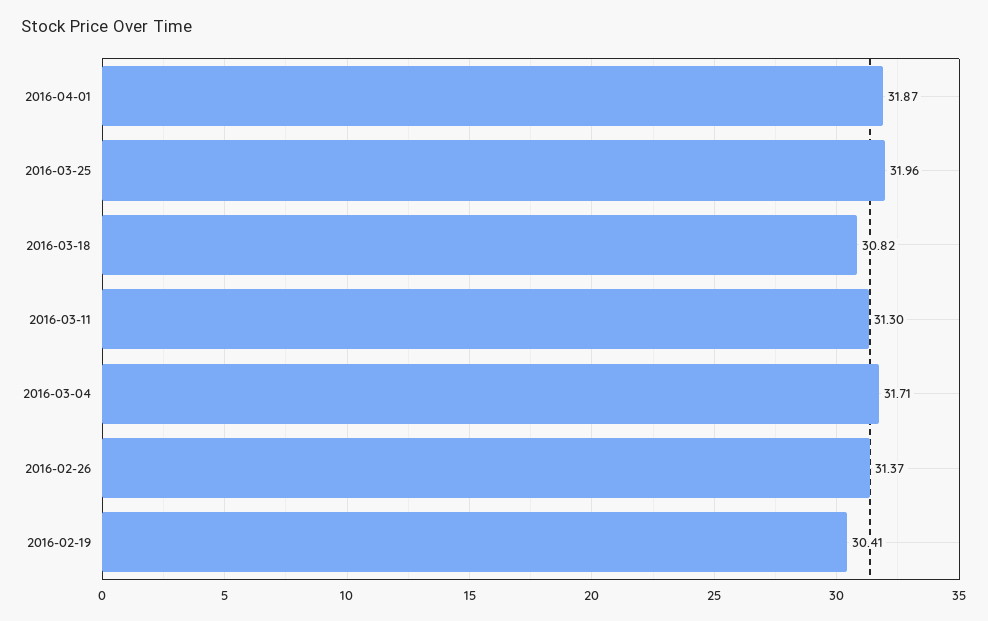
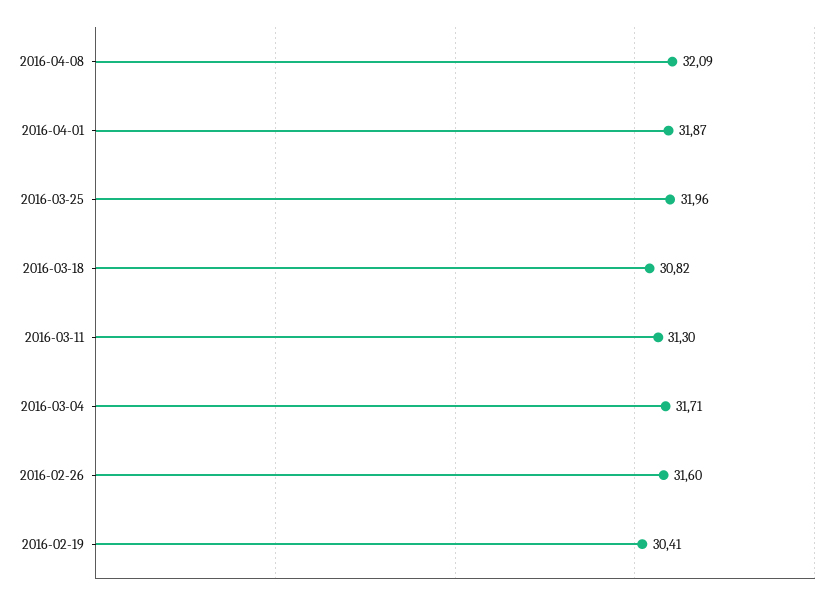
2016-02-26: 31.37 -> 31.6
2016-04-08: none -> 32.09

